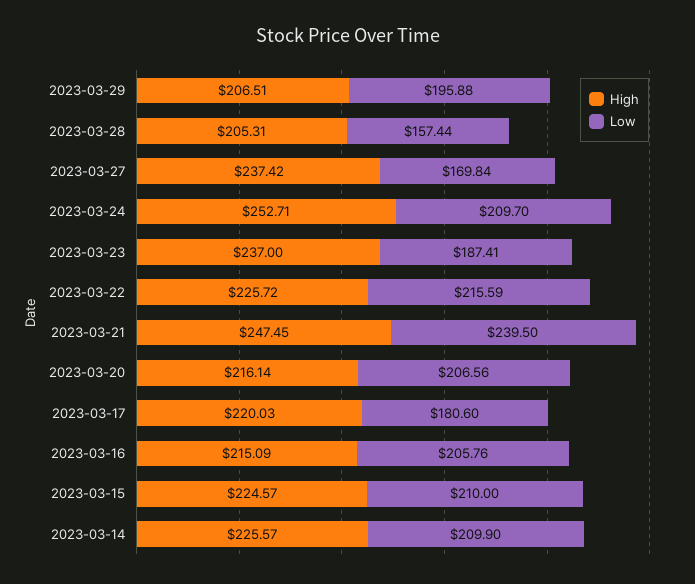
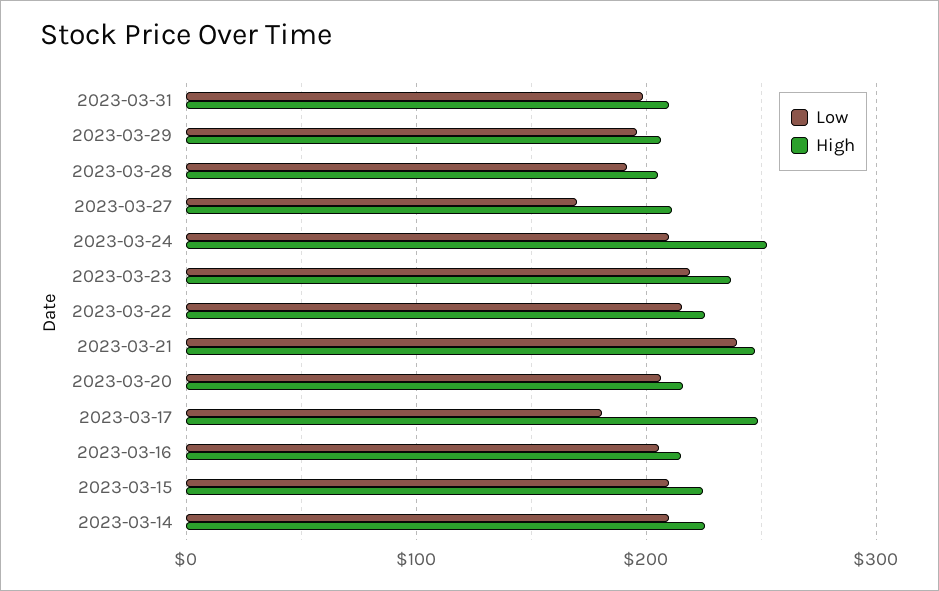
Low, 2023-03-28: 157.44 -> 190
High, 2023-03-27: 237.42 -> 210
Low, 2023-03-23: 187.41 -> 220
High, 2023-03-17: 220.03 -> 250
Low, 2023-03-31: none -> 200
High, 2023-03-31: none -> 210

